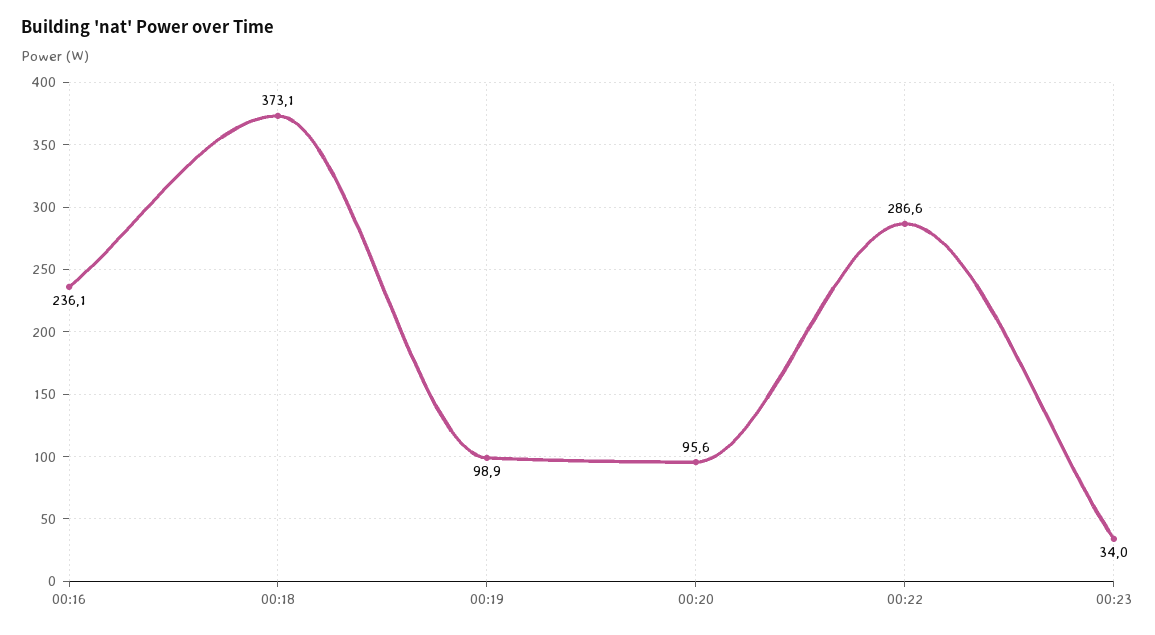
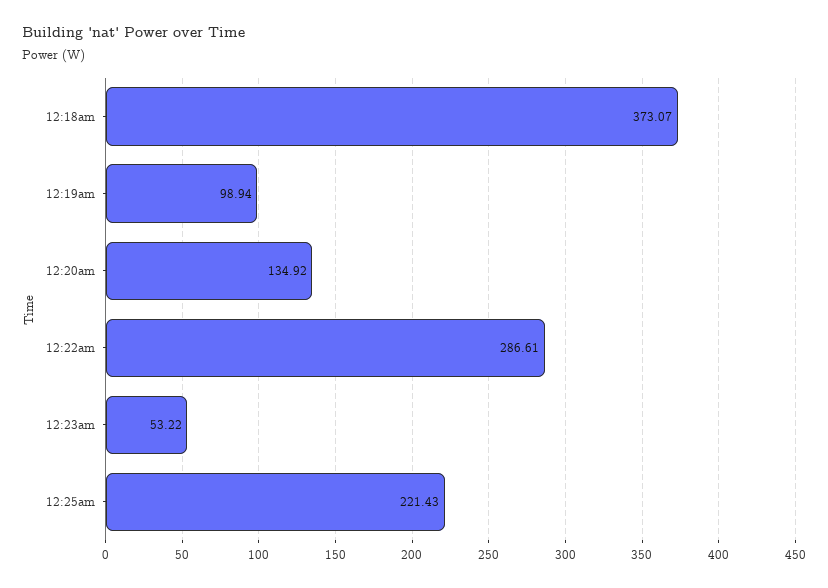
00:16: 236.1 -> none
00:20: 95.6 -> 134.92
00:23: 34 -> 53.22
12:25am: none -> 221.43

